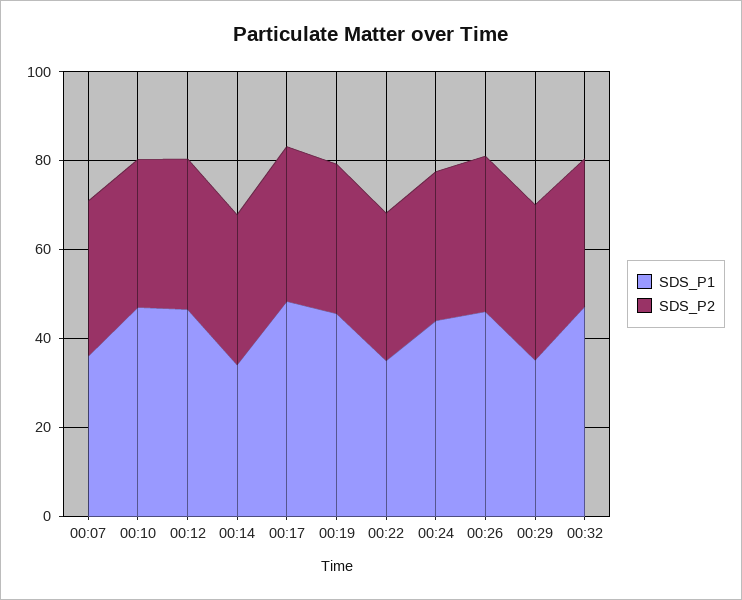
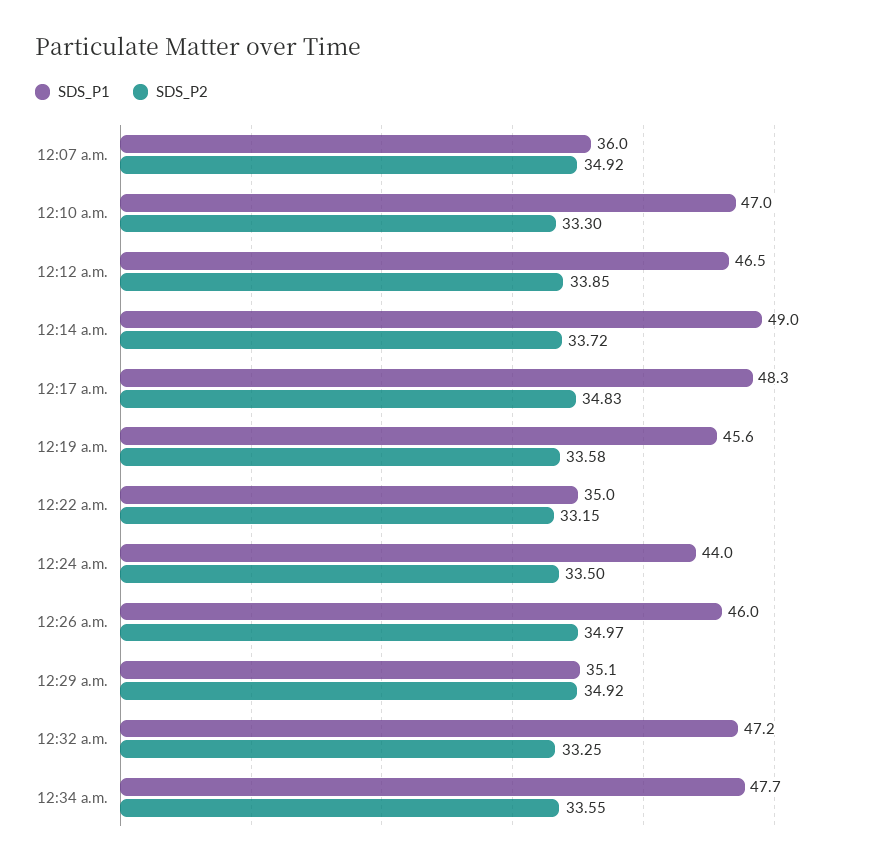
SDS_P1, 00:14: 35 -> 49
SDS_P1, 12:34 a.m.: none -> 47.7
SDS_P2, 12:34 a.m.: none -> 33.55

